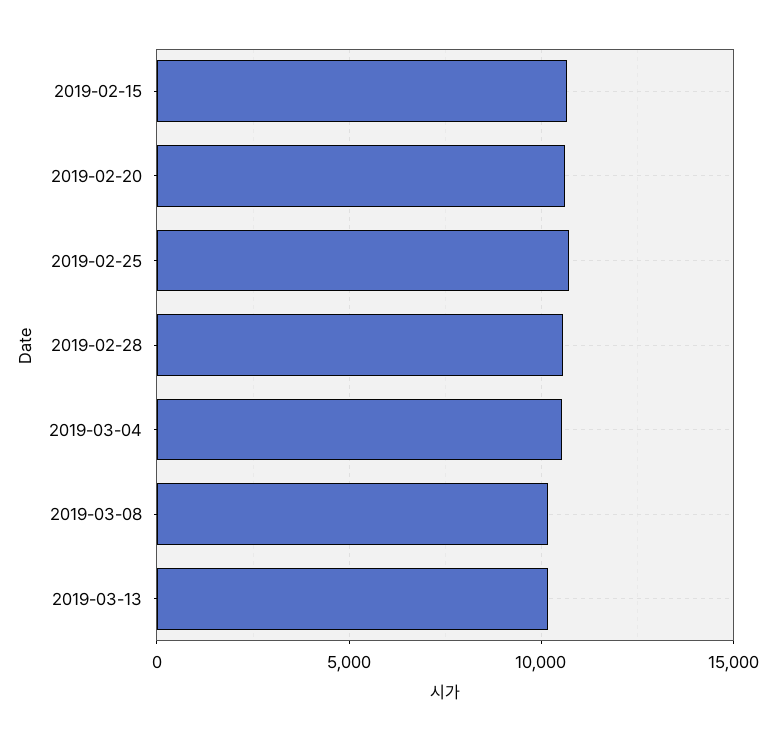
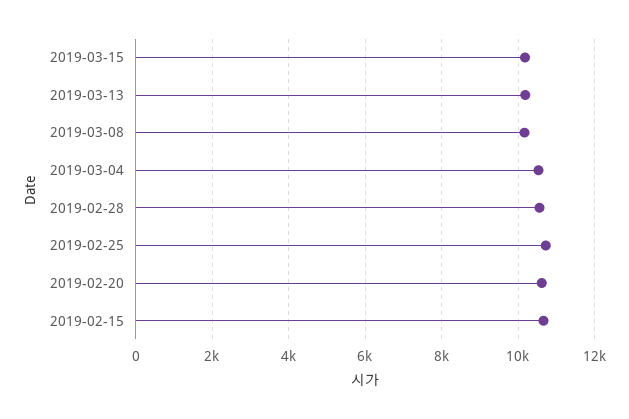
2019-03-15: none -> 10200

